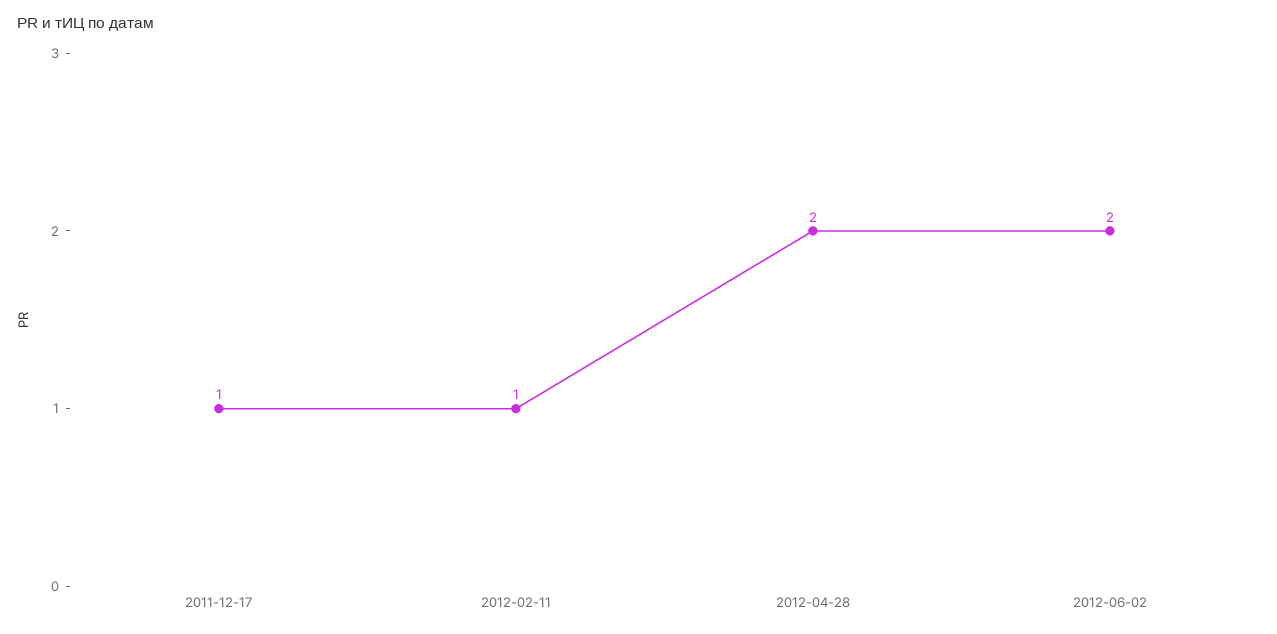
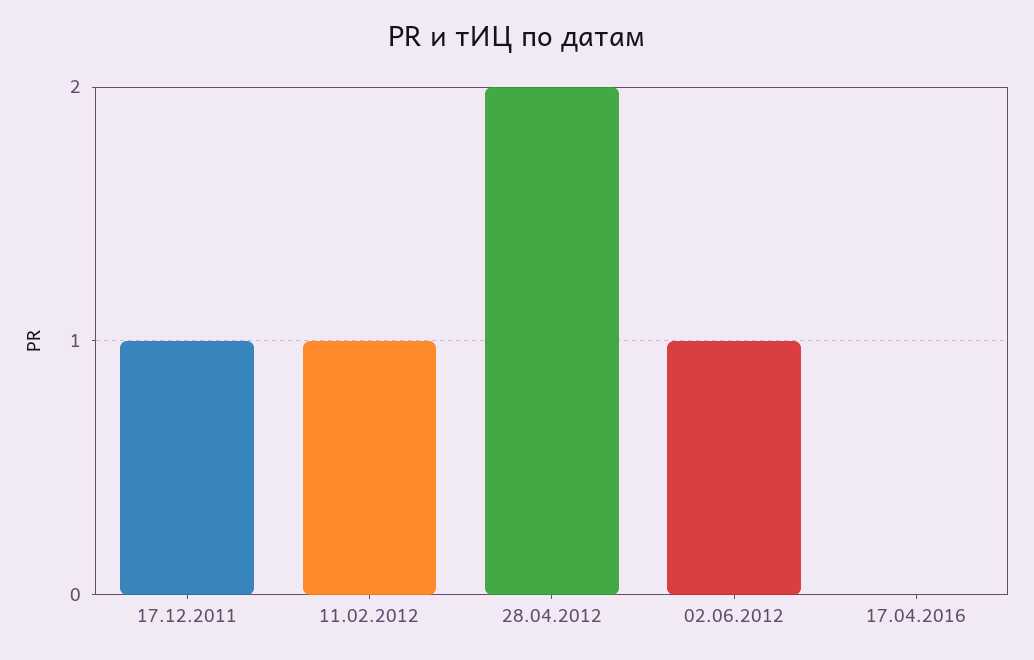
2012-06-02: 2 -> 1
17.04.2016: none -> 0

